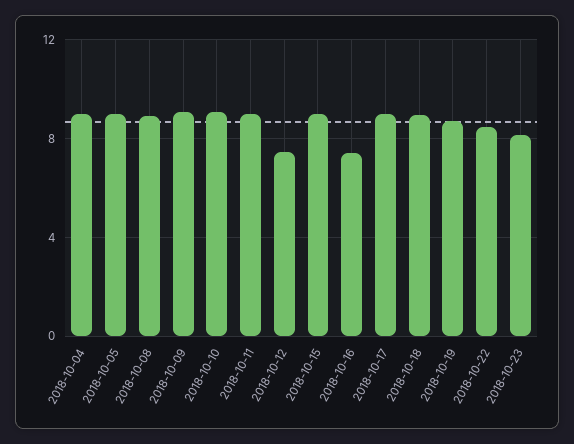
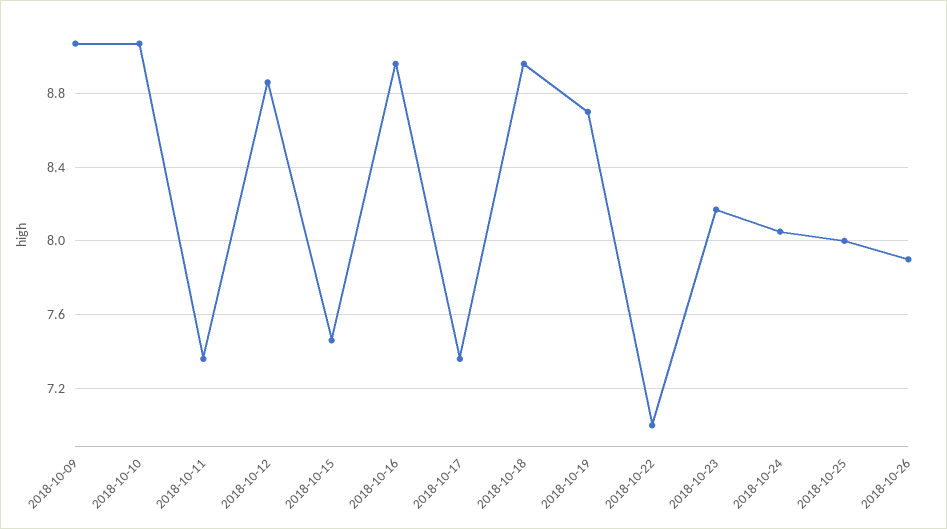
2018-10-04: 9 -> none
2018-10-05: 9 -> none
2018-10-08: 9 -> none
2018-10-11: 9 -> 7.35
2018-10-12: 7.5 -> 8.85
2018-10-15: 9 -> 7.45
2018-10-16: 7.5 -> 8.95
2018-10-17: 9 -> 7.35
2018-10-22: 8.5 -> 7
2018-10-24: none -> 8.05
2018-10-25: none -> 8
2018-10-26: none -> 7.9

